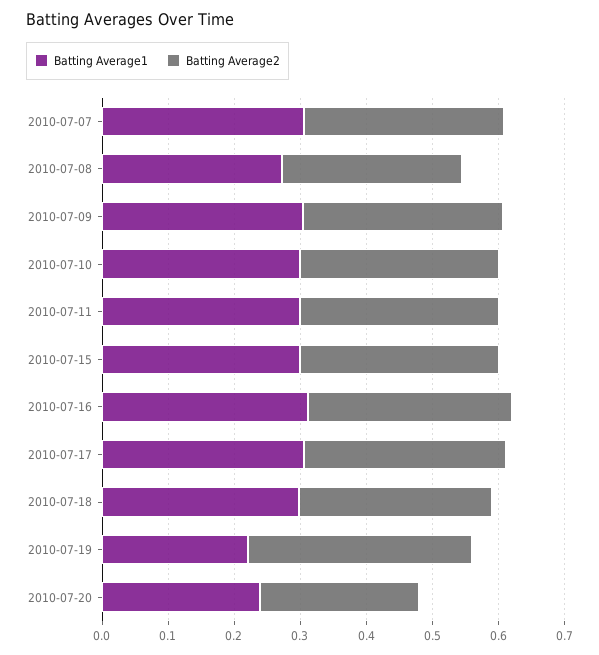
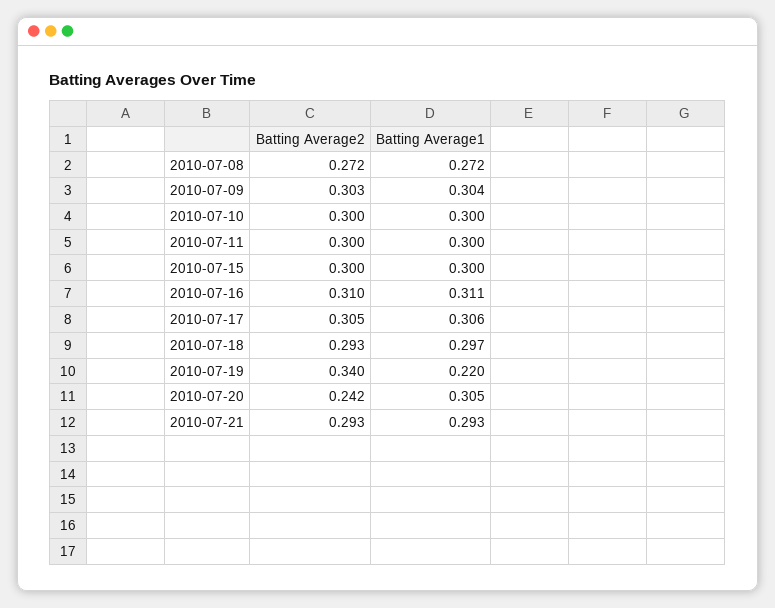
Batting Average1, 2010-07-07: 0.3 -> none
Batting Average2, 2010-07-07: 0.3 -> none
Batting Average1, 2010-07-20: 0.24 -> 0.305
Batting Average2, 2010-07-21: none -> 0.293
Batting Average1, 2010-07-21: none -> 0.293

